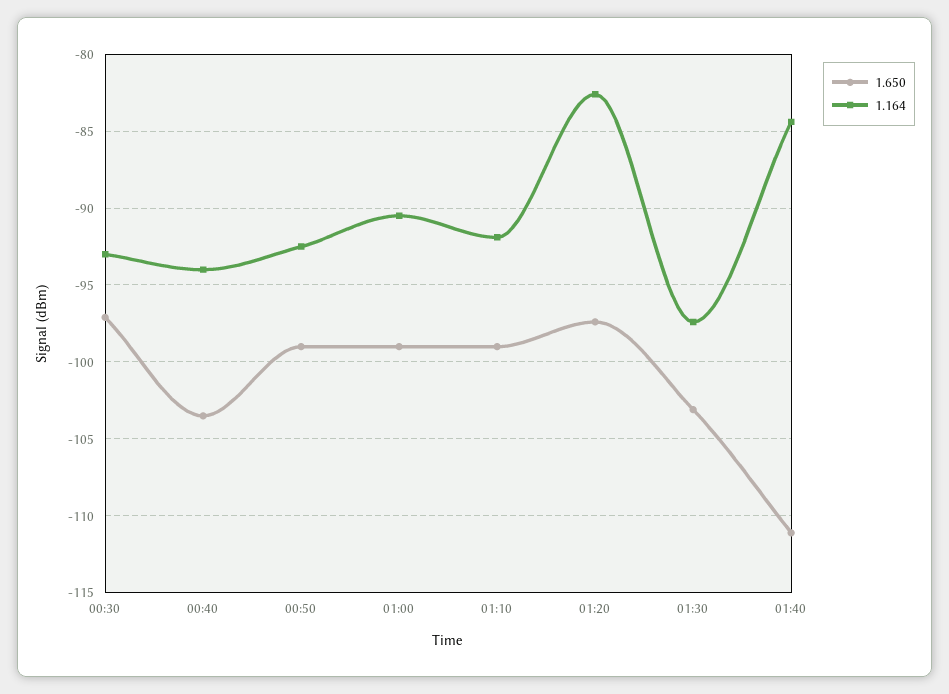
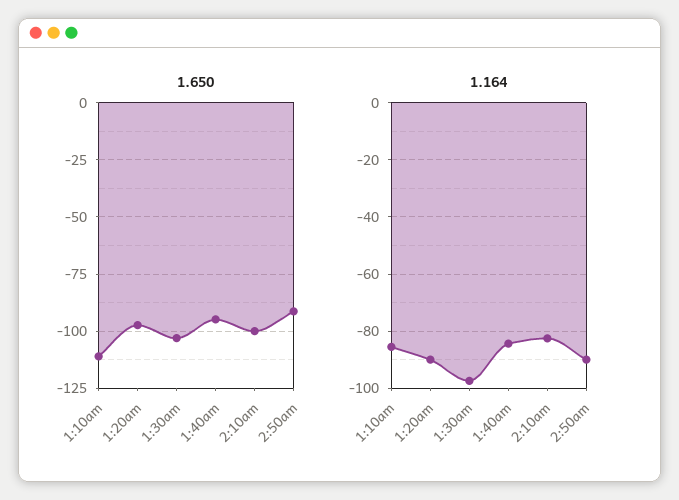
1.650, 00:30: -97 -> none
1.164, 00:30: -93 -> none
1.650, 00:40: -103.5 -> none
1.164, 00:40: -94 -> none
1.650, 00:50: -99 -> none
1.164, 00:50: -92.5 -> none
1.650, 01:00: -99 -> none
1.164, 01:00: -90.5 -> none
1.650, 01:10: -99 -> -110
1.164, 01:10: -92 -> -85
1.164, 01:20: -82.5 -> -90
1.650, 01:40: -111 -> -95
1.650, 2:10am: none -> -100
1.650, 2:50am: none -> -90
1.164, 2:10am: none -> -82.5
1.164, 2:50am: none -> -90

